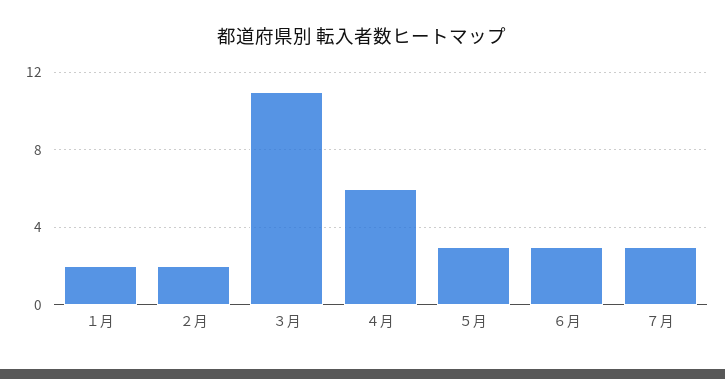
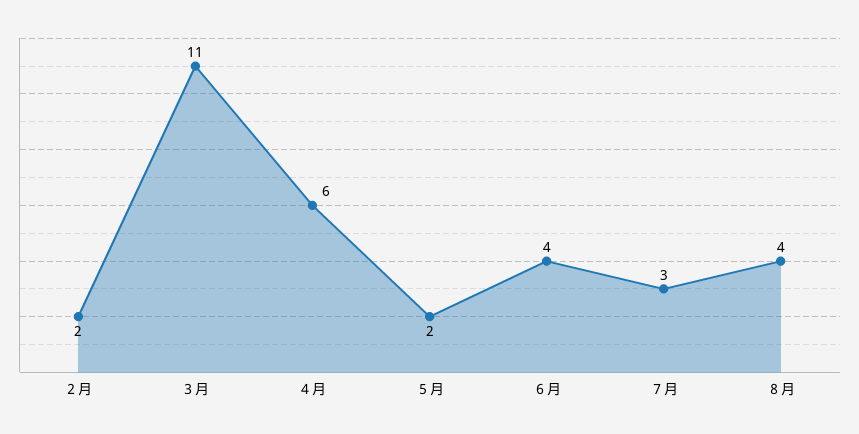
１月: 2 -> none
５月: 3 -> 2
６月: 3 -> 4
８月: none -> 4

